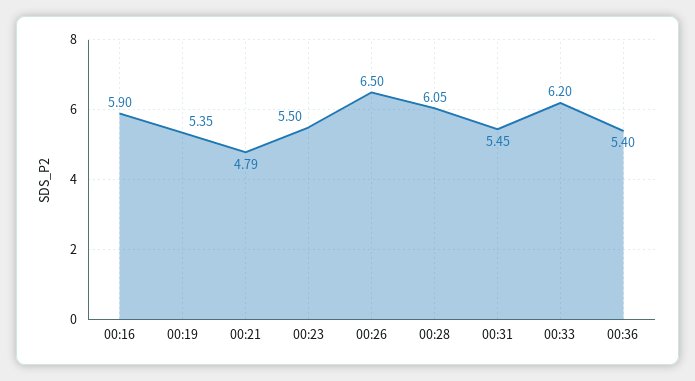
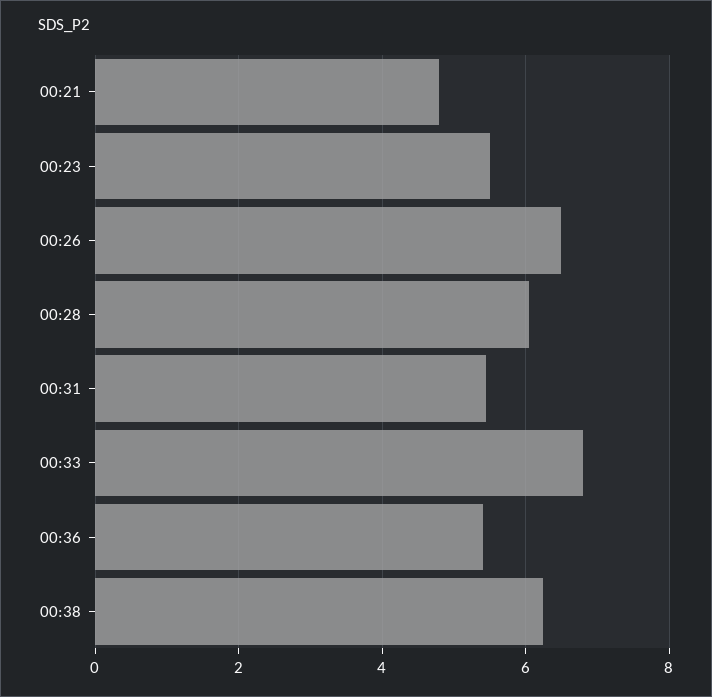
00:16: 5.9 -> none
00:19: 5.35 -> none
00:33: 6.2 -> 6.8
00:38: none -> 6.2

